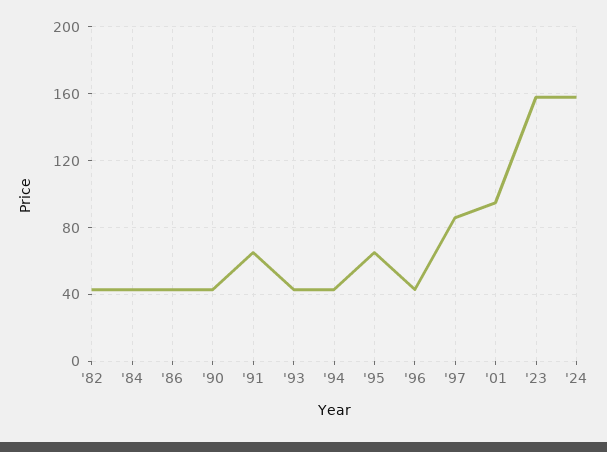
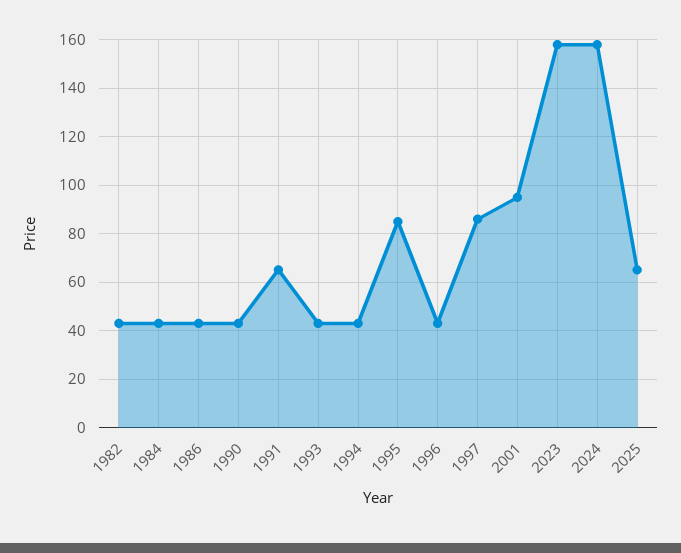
'95: 65 -> 85
2025: none -> 65

